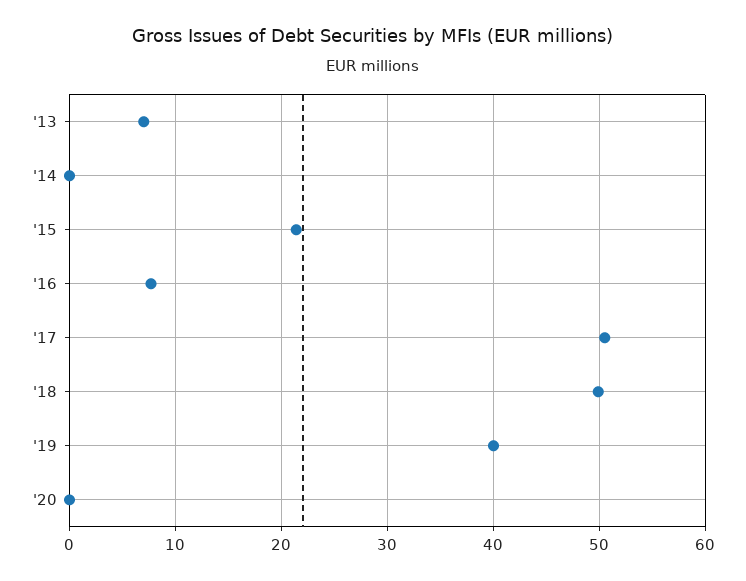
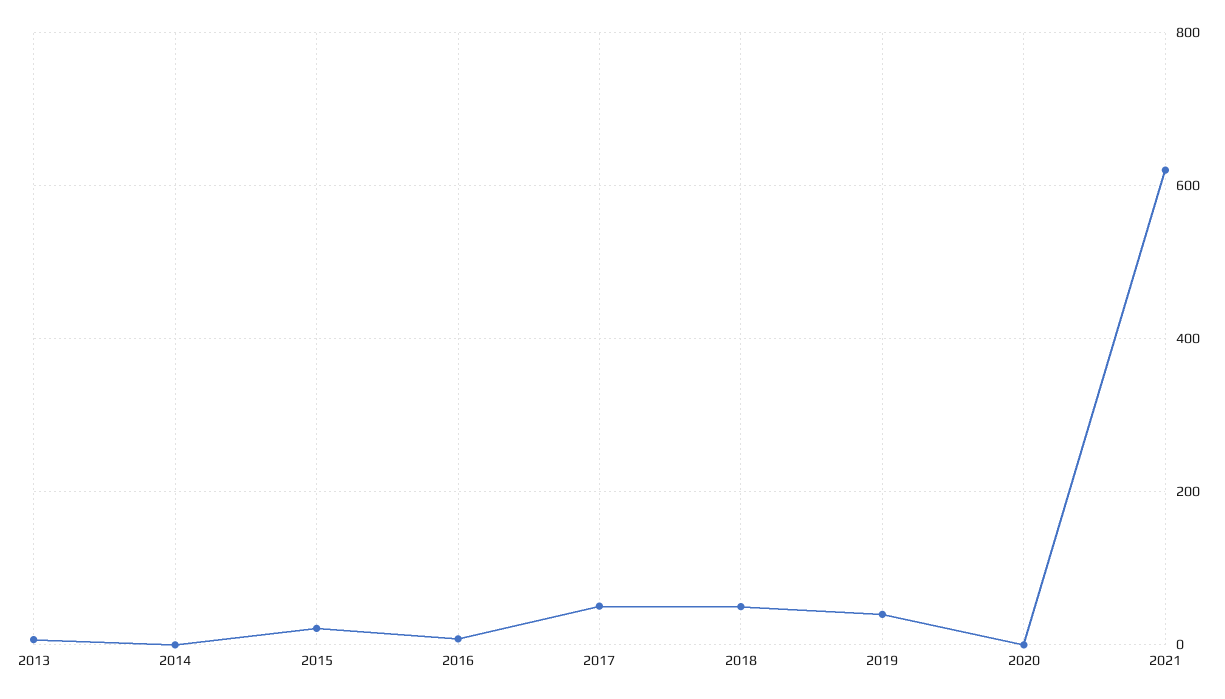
2021: none -> 620

